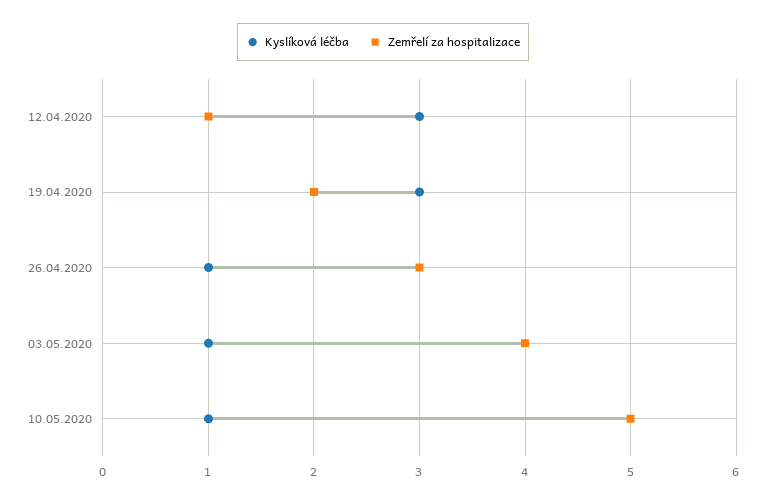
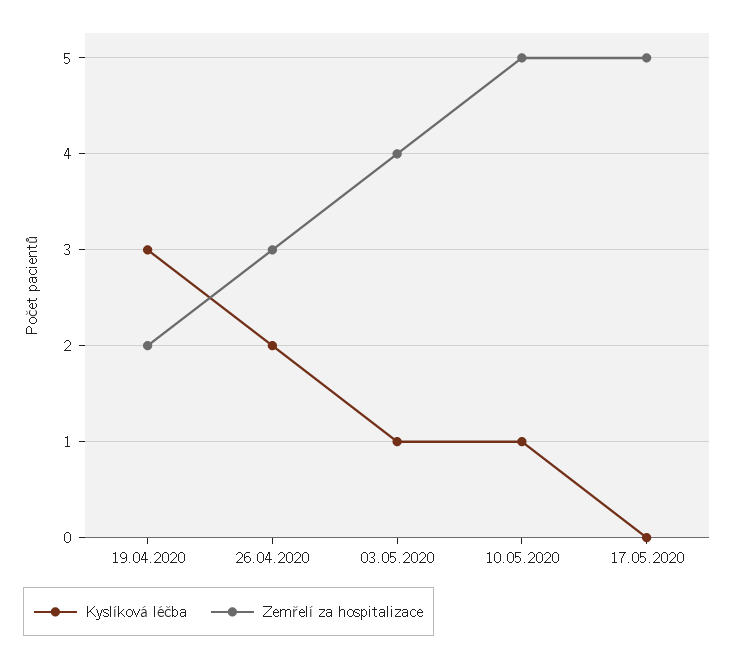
Kyslíková léčba, 12.04.2020: 3 -> none
Zemřelí za hospitalizace, 12.04.2020: 1 -> none
Kyslíková léčba, 26.04.2020: 1 -> 2
Kyslíková léčba, 17.05.2020: none -> 0
Zemřelí za hospitalizace, 17.05.2020: none -> 5

